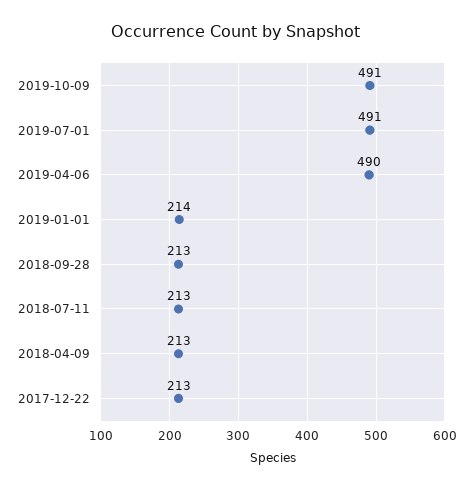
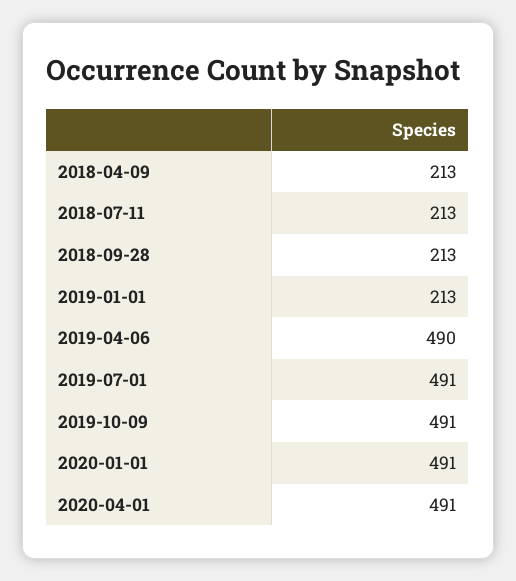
2019-01-01: 214 -> 213
2017-12-22: 213 -> none
2020-01-01: none -> 491
2020-04-01: none -> 491

